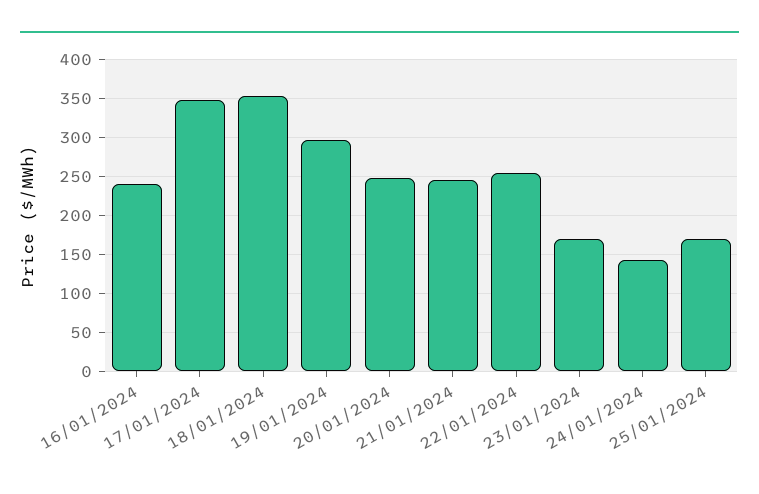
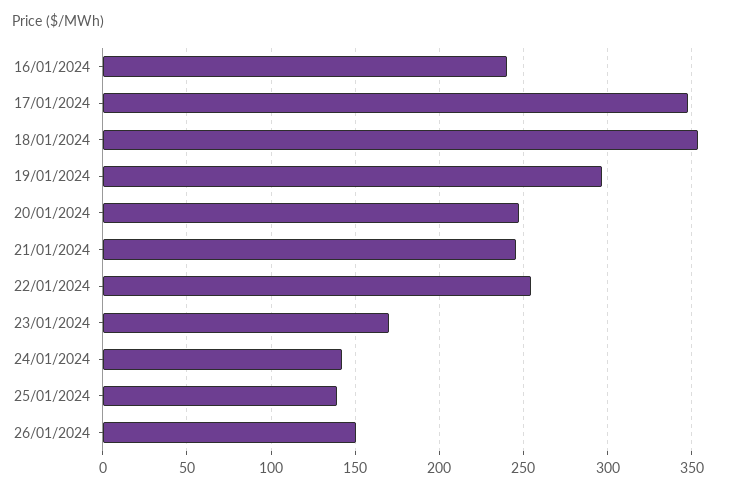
25/01/2024: 170 -> 140
26/01/2024: none -> 150

